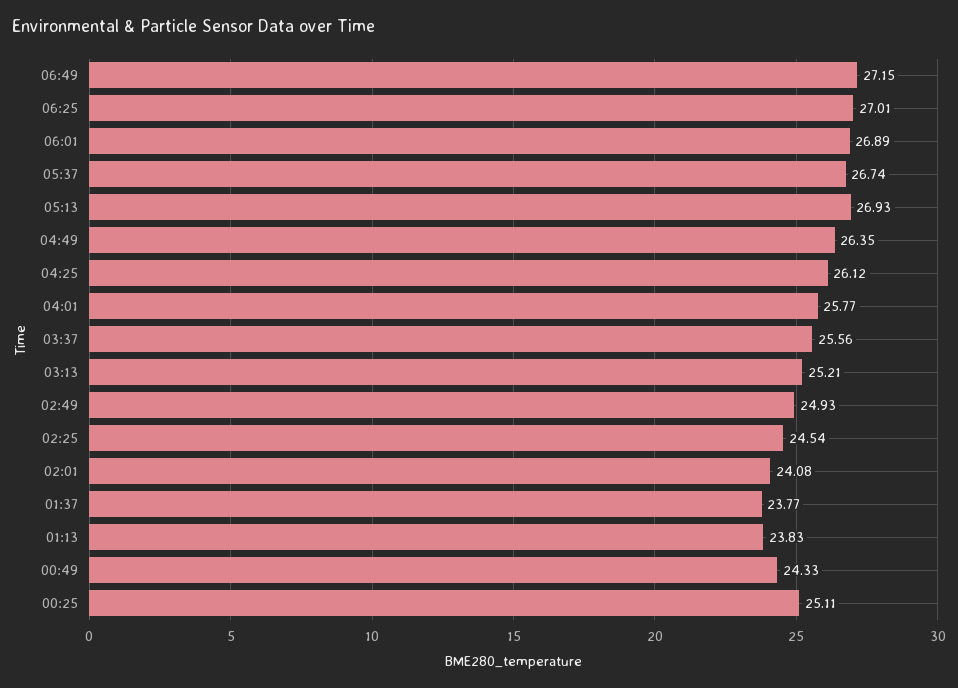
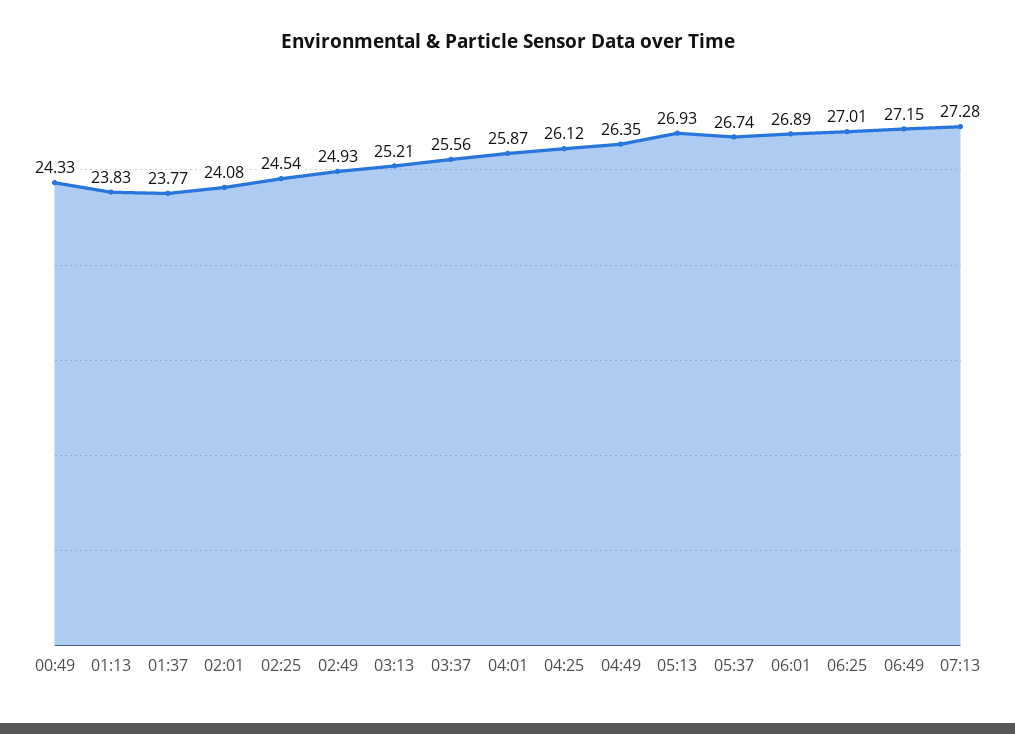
04:01: 25.77 -> 25.87
00:25: 25.11 -> none
07:13: none -> 27.28

